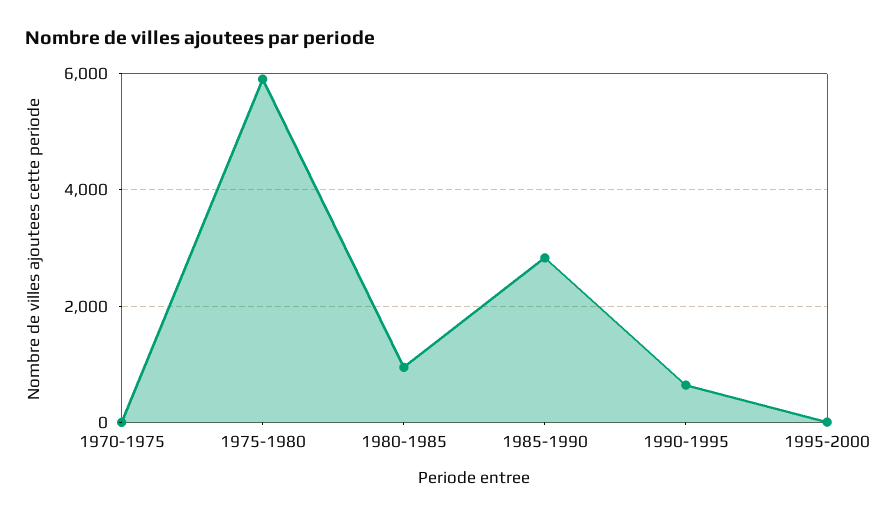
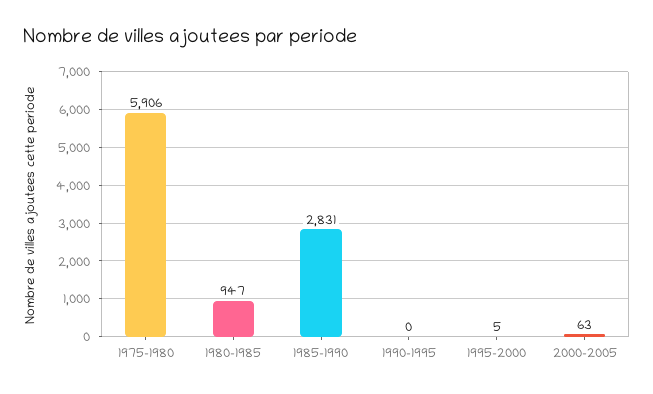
1970-1975: 0 -> none
1990-1995: 600 -> 0
2000-2005: none -> 63

